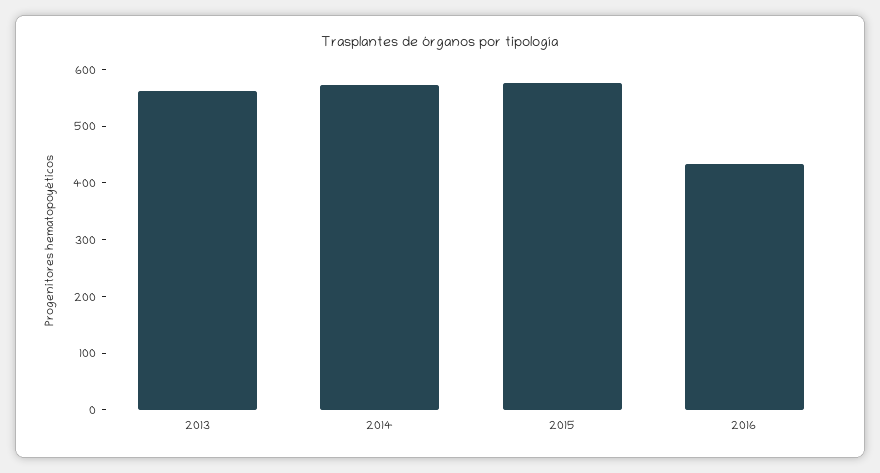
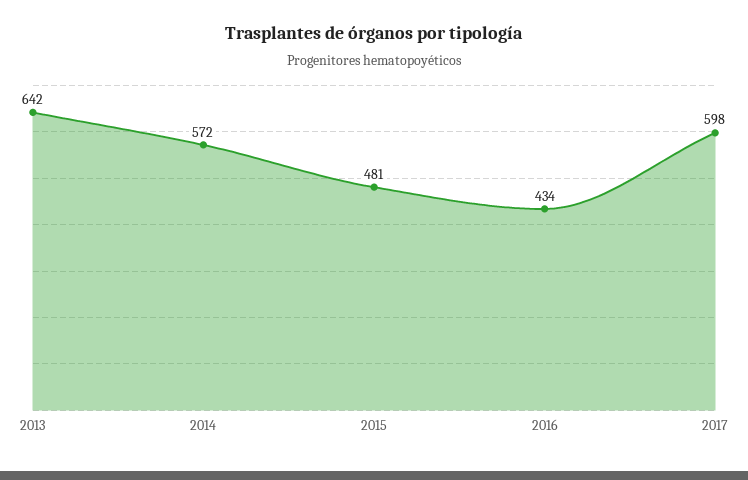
2013: 560 -> 642
2015: 580 -> 481
2017: none -> 598

